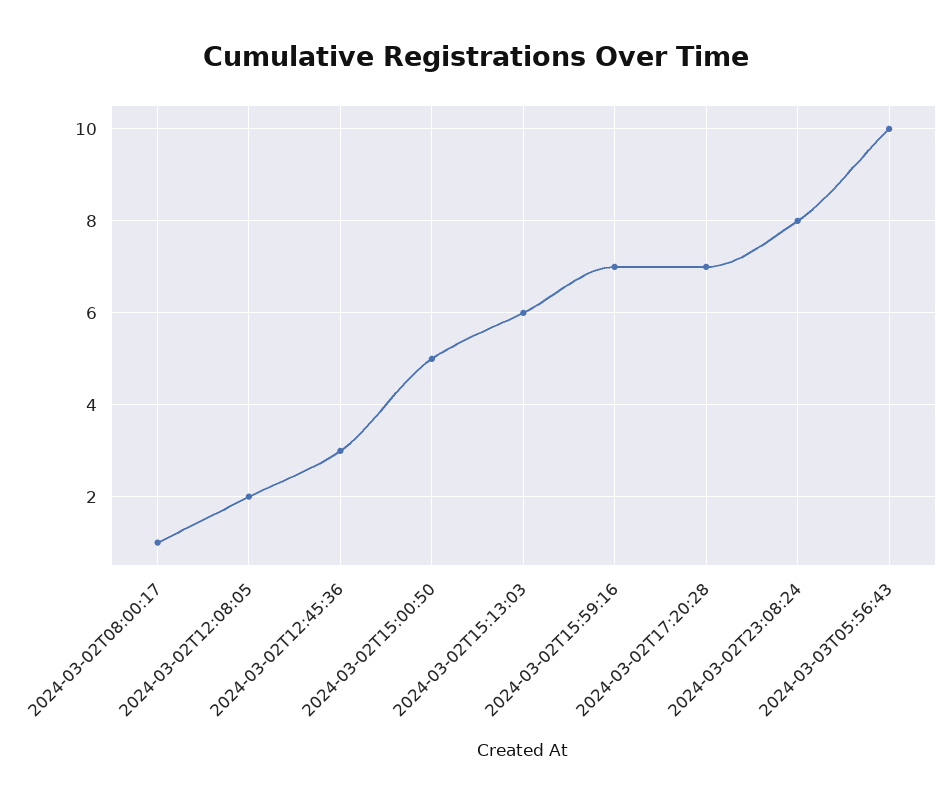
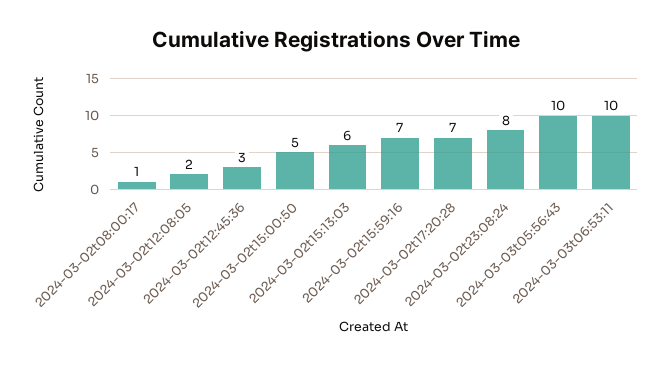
2024-03-03t06:53:11: none -> 10

